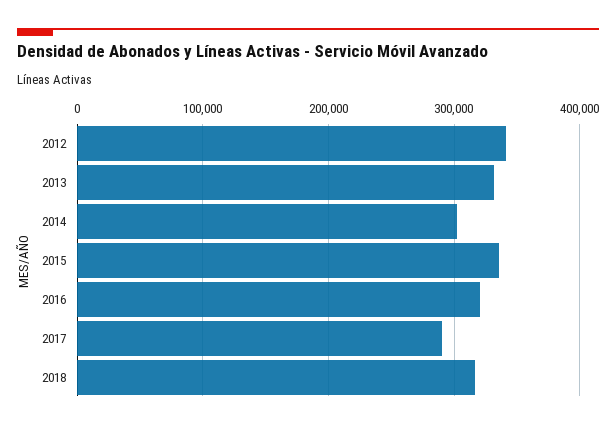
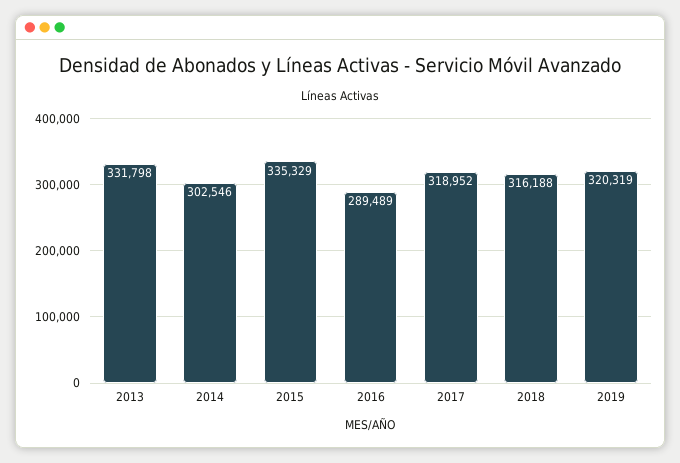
2012: 340000 -> none
2016: 320000 -> 289489
2017: 290000 -> 318952
2019: none -> 320319

